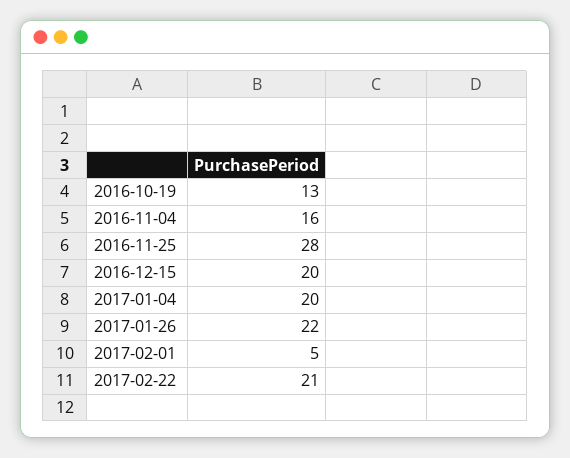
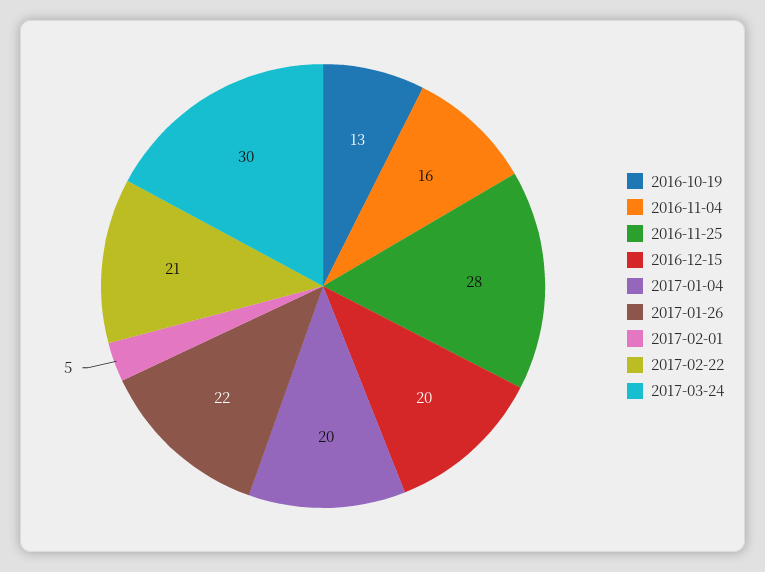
2017-03-24: none -> 30

